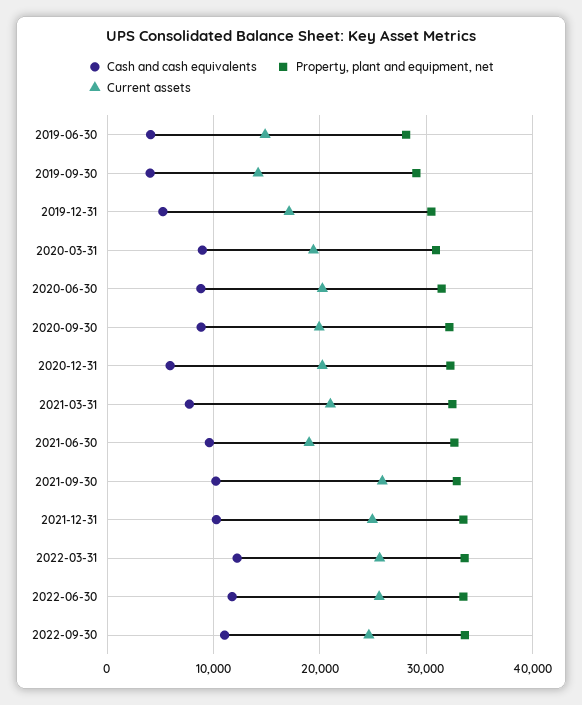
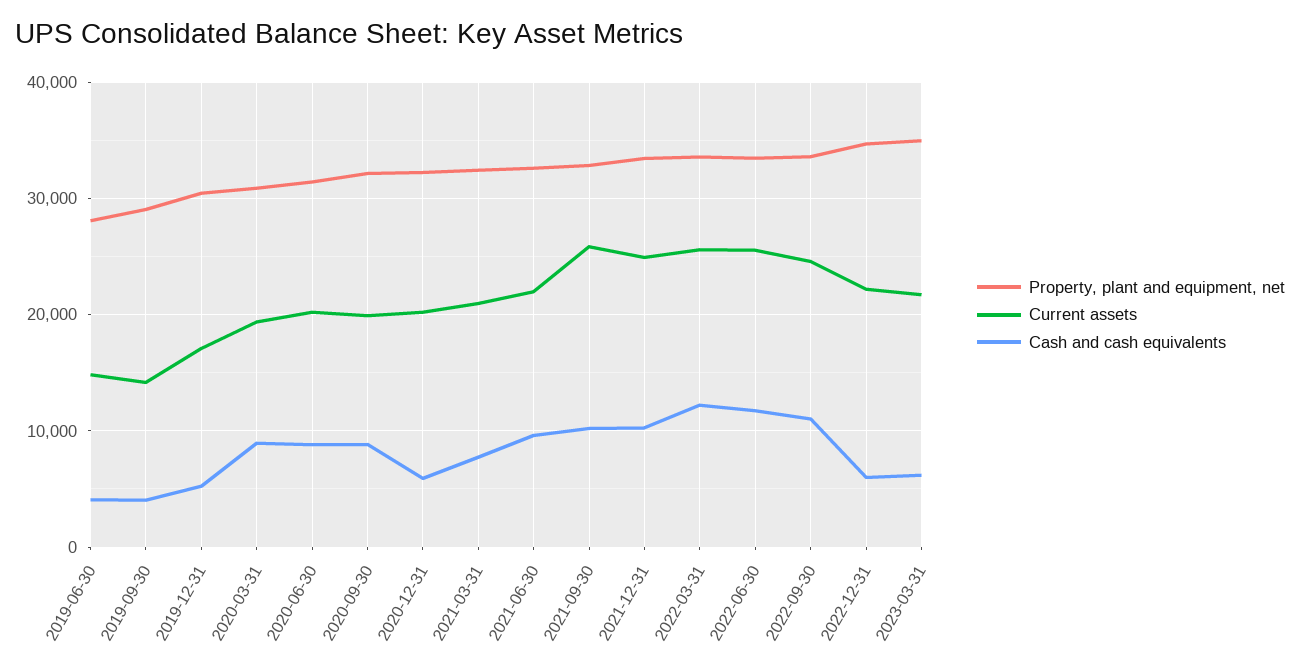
Current assets, 2021-06-30: 19000 -> 22000
Property, plant and equipment, net, 2022-12-31: none -> 35000
Current assets, 2022-12-31: none -> 22000
Cash and cash equivalents, 2022-12-31: none -> 6000
Property, plant and equipment, net, 2023-03-31: none -> 35000
Current assets, 2023-03-31: none -> 22000
Cash and cash equivalents, 2023-03-31: none -> 6000

